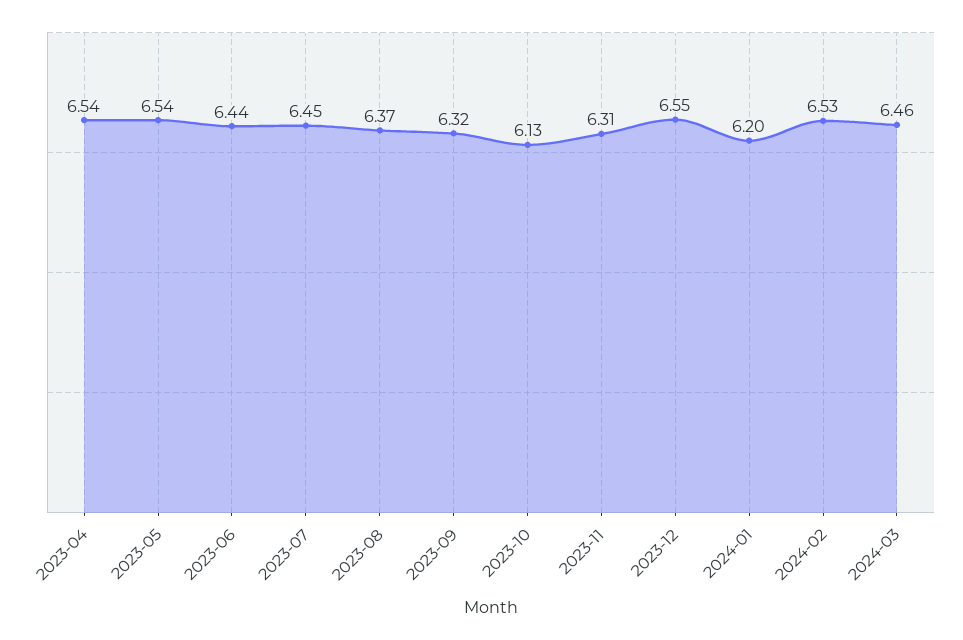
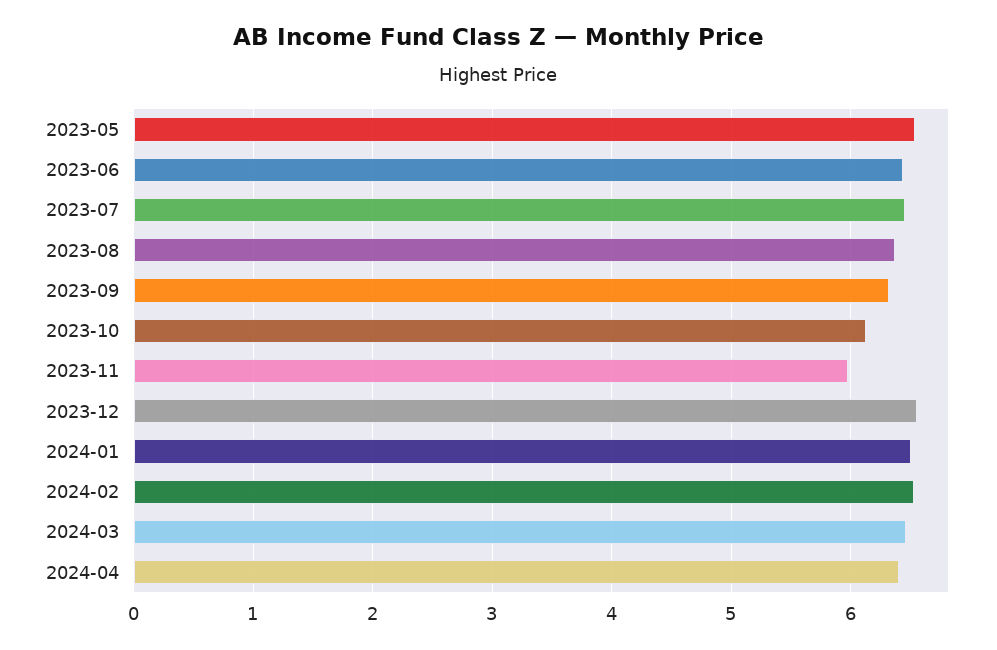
2023-04: 6.54 -> none
2023-11: 6.31 -> 6
2024-01: 6.2 -> 6.5
2024-04: none -> 6.4

